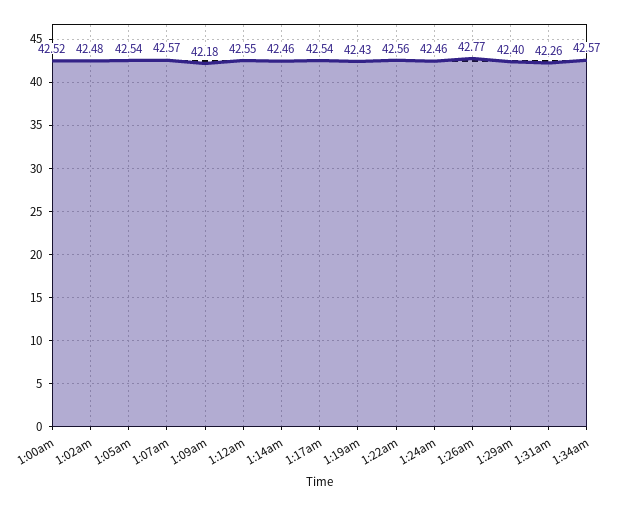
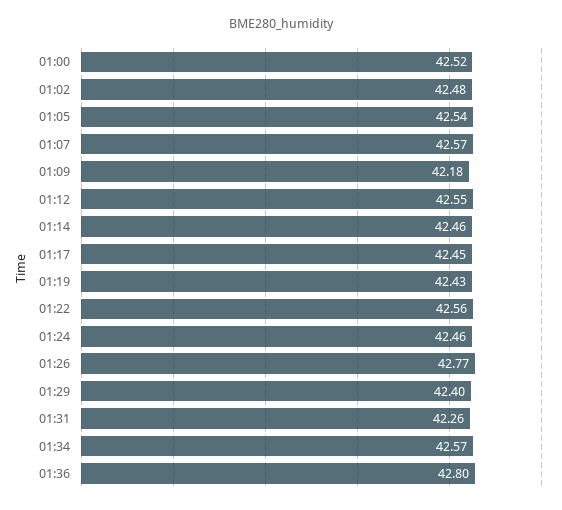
1:17am: 42.54 -> 42.45
01:36: none -> 42.8

